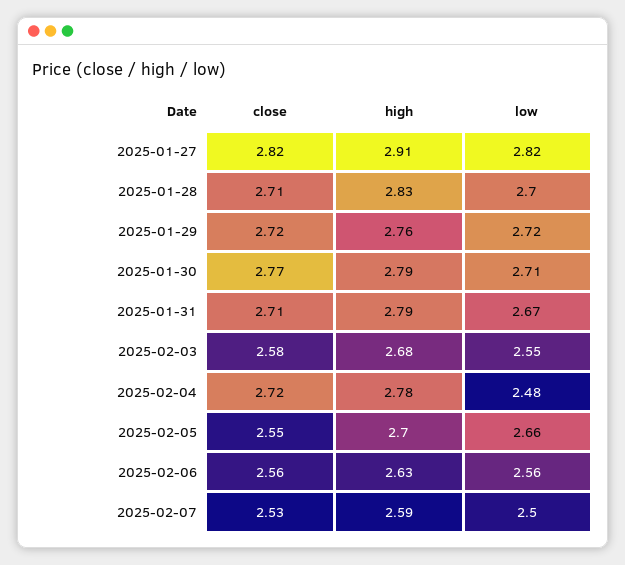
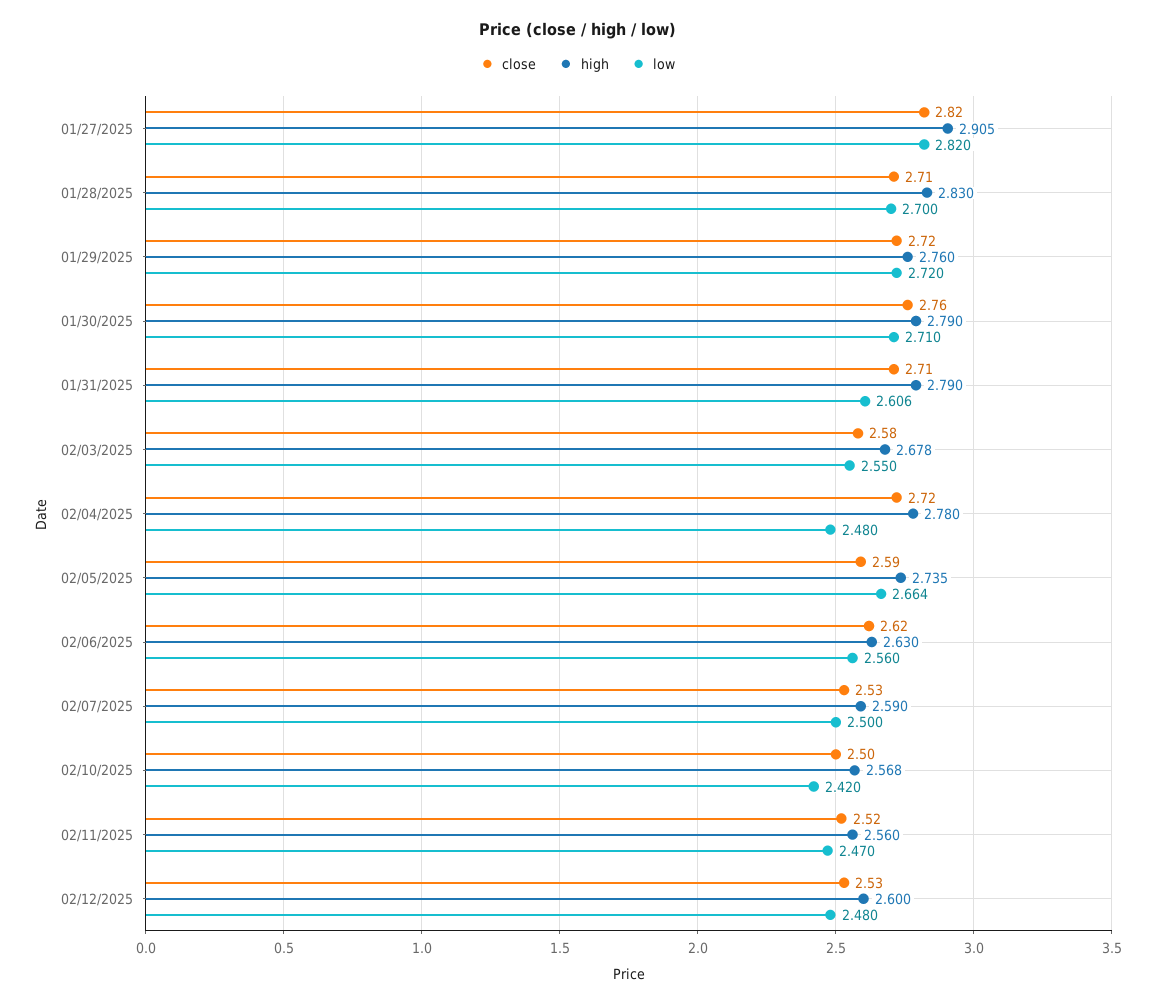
close, 2025-01-30: 2.77 -> 2.76
low, 2025-01-31: 2.67 -> 2.606
close, 2025-02-05: 2.55 -> 2.59
high, 2025-02-05: 2.7 -> 2.735
close, 2025-02-06: 2.56 -> 2.62
close, 02/10/2025: none -> 2.5
high, 02/10/2025: none -> 2.568
low, 02/10/2025: none -> 2.42
close, 02/11/2025: none -> 2.52
high, 02/11/2025: none -> 2.56
low, 02/11/2025: none -> 2.47
close, 02/12/2025: none -> 2.53
high, 02/12/2025: none -> 2.6
low, 02/12/2025: none -> 2.48

